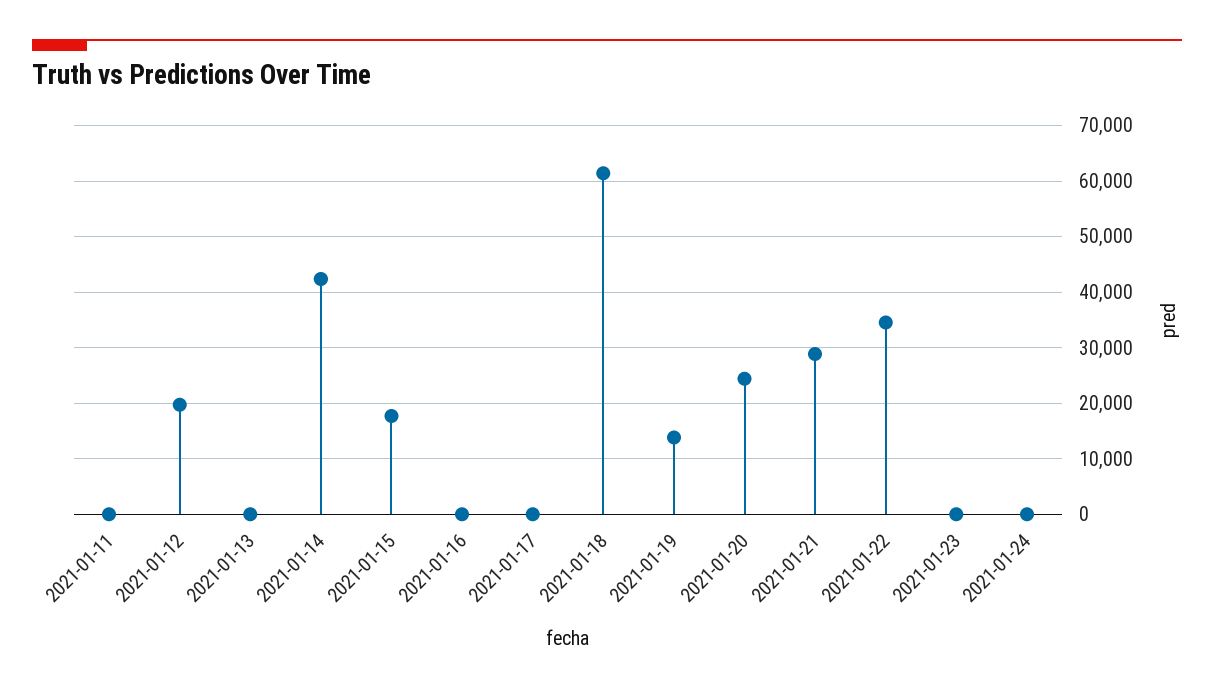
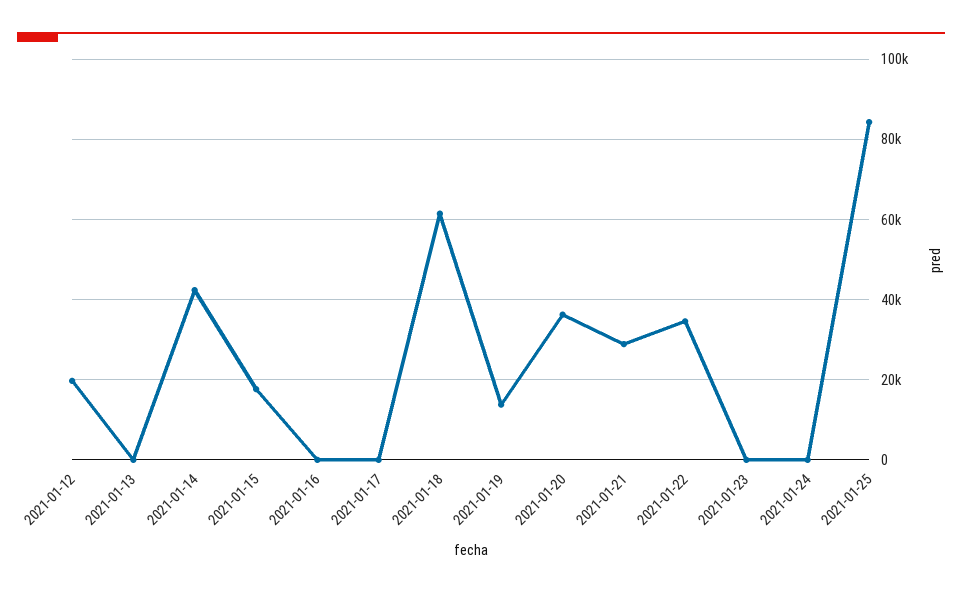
2021-01-11: 0 -> none
2021-01-20: 24000 -> 36000
2021-01-25: none -> 84000

